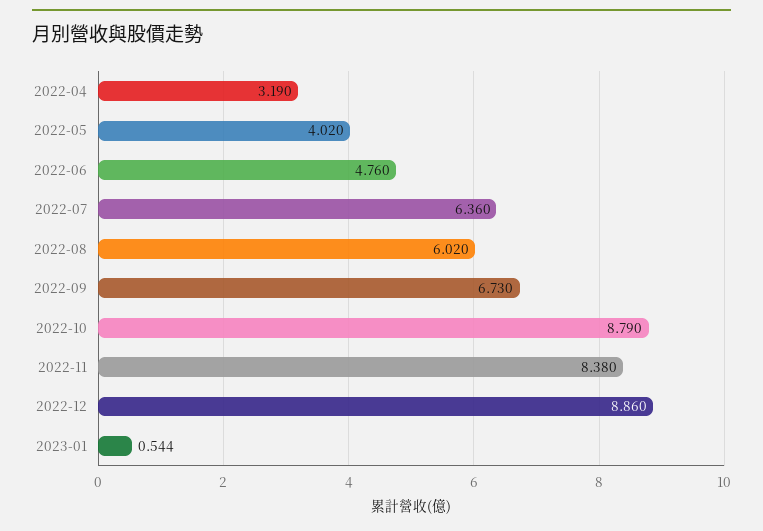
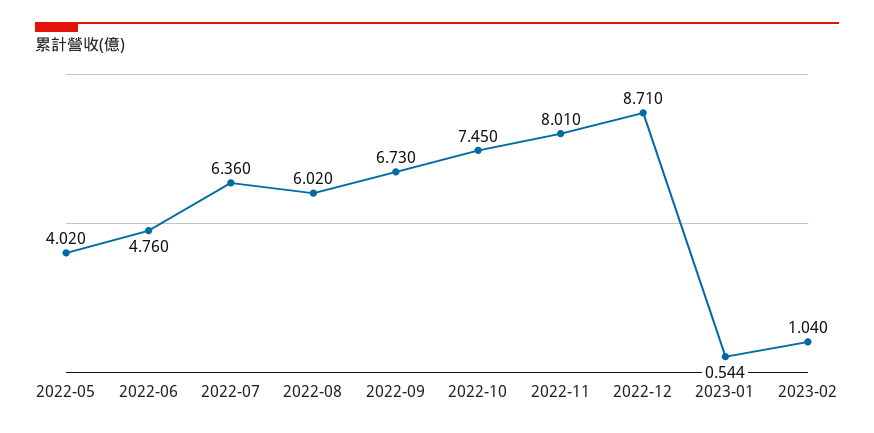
2022-04: 3.19 -> none
2022-10: 8.79 -> 7.45
2022-11: 8.38 -> 8.01
2022-12: 8.86 -> 8.71
2023-02: none -> 1.04

